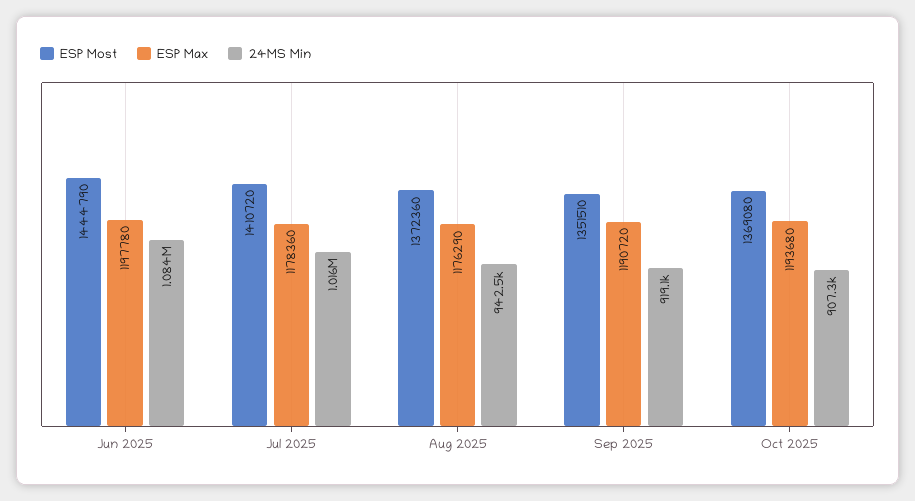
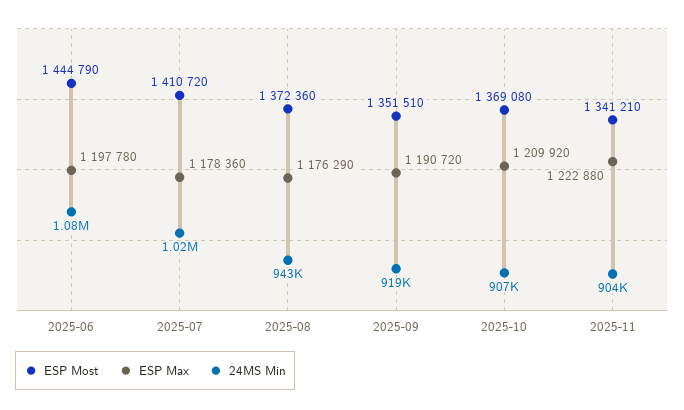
ESP Max, Oct 2025: 1193680 -> 1209920
ESP Most, 2025-11: none -> 1341210
ESP Max, 2025-11: none -> 1222880
24MS Min, 2025-11: none -> 904000

